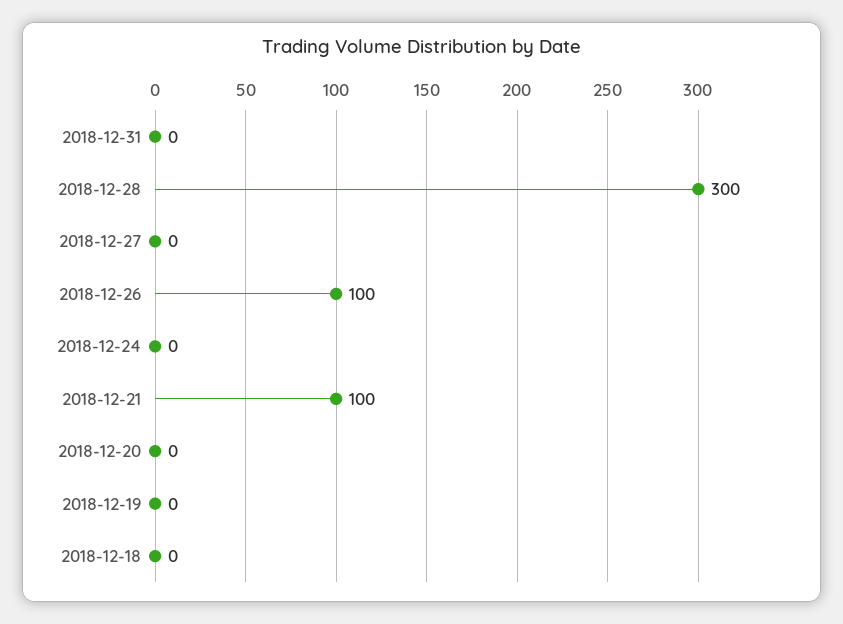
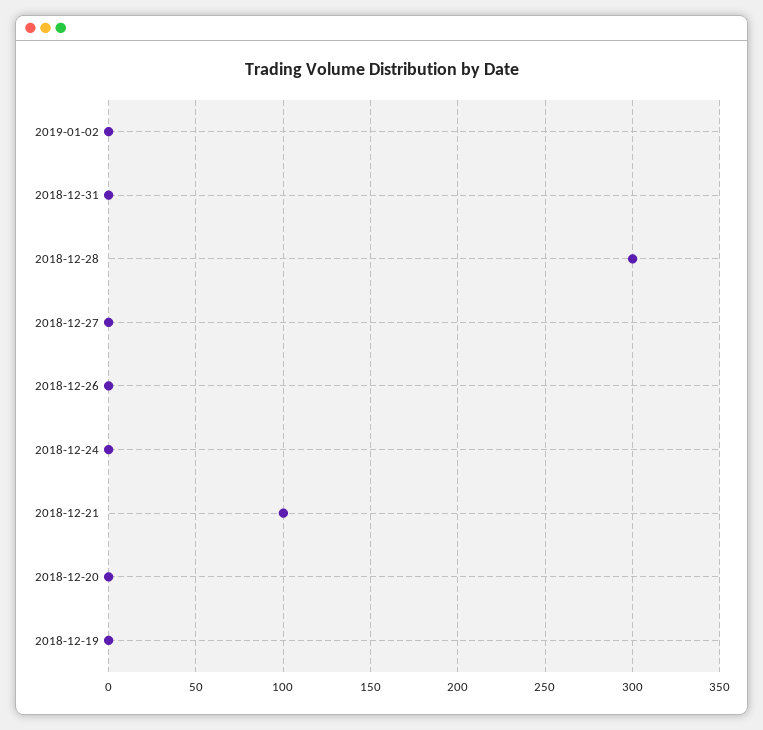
2018-12-26: 100 -> 0
2018-12-18: 0 -> none
2019-01-02: none -> 0

